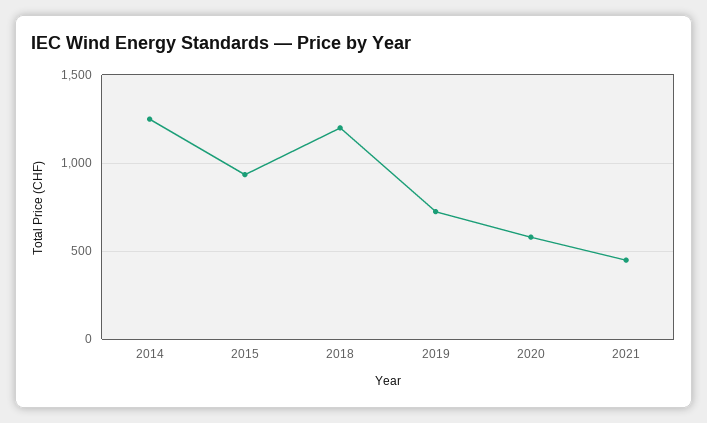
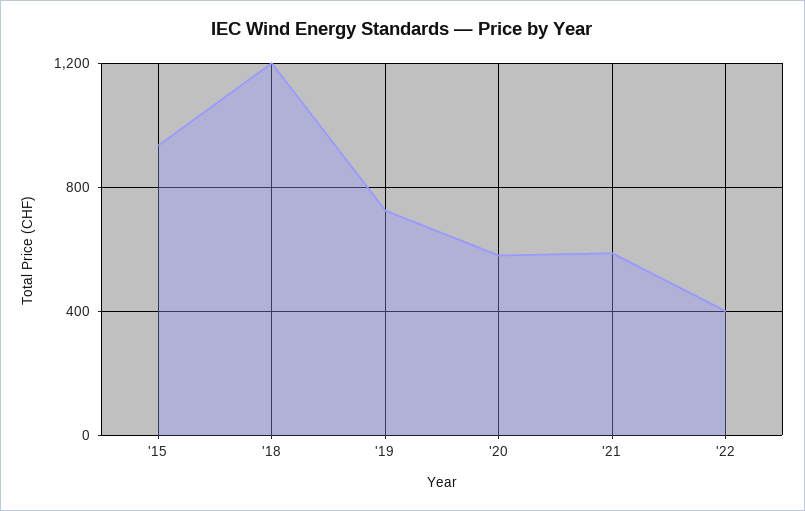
2014: 1250 -> none
2021: 450 -> 600
'22: none -> 400

